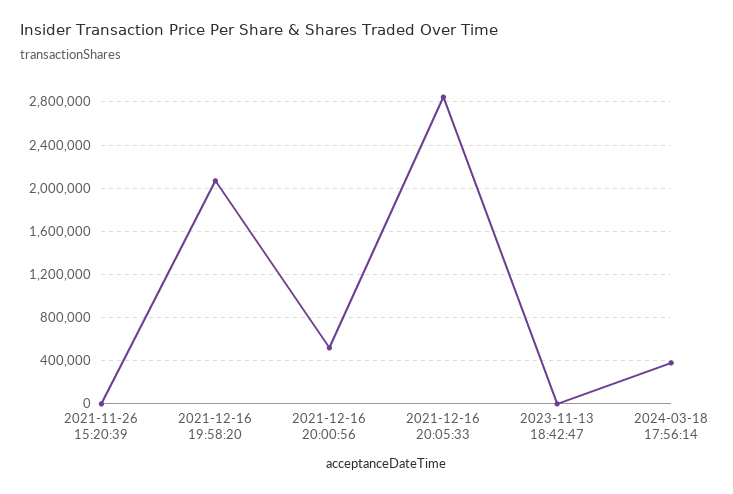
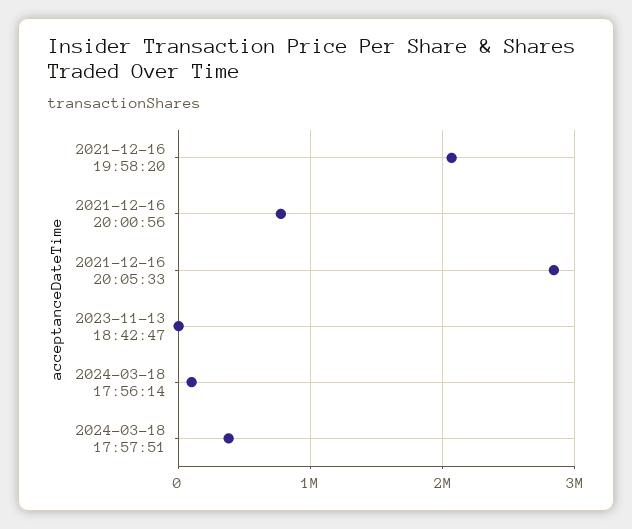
2021-11-26 15:20:39: 0 -> none
2021-12-16 20:00:56: 500000 -> 800000
2024-03-18 17:56:14: 400000 -> 100000
2024-03-18 17:57:51: none -> 400000

